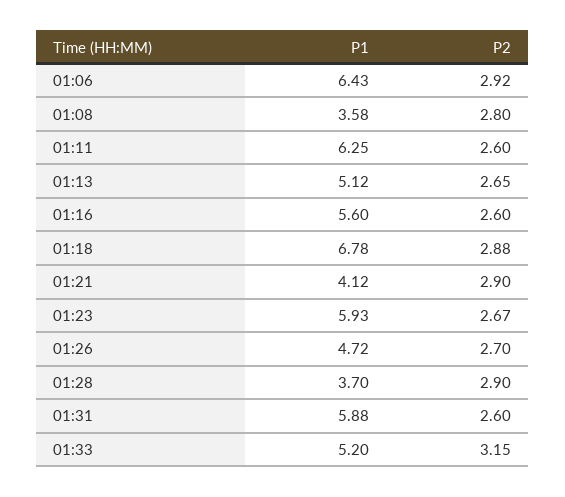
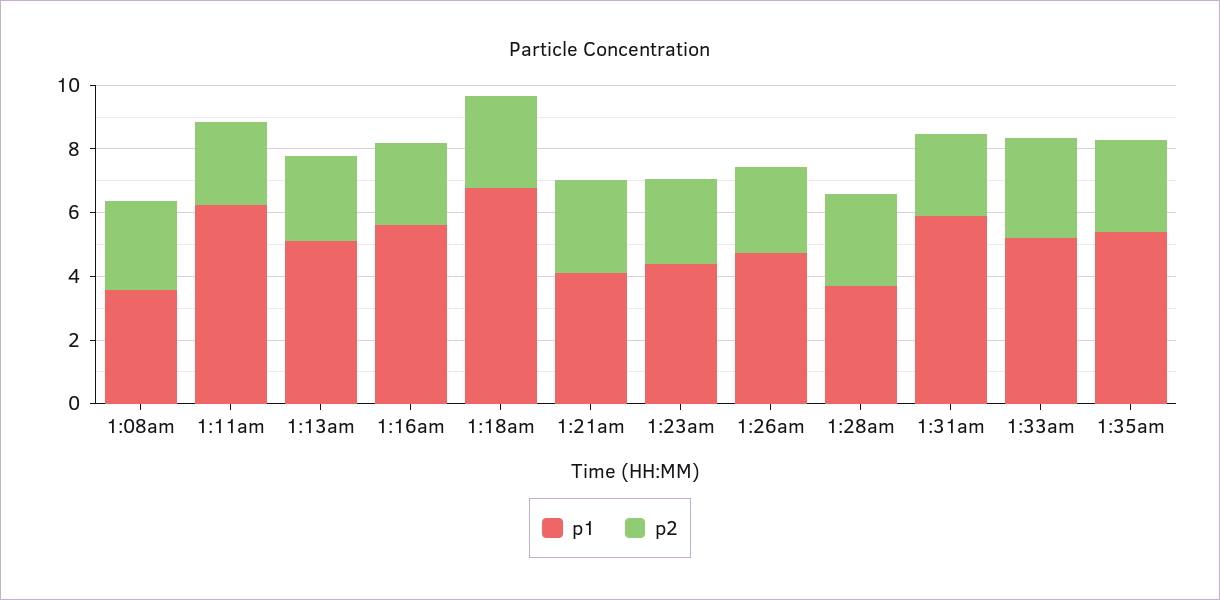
P1, 01:06: 6.43 -> none
P2, 01:06: 2.92 -> none
P1, 01:23: 5.93 -> 4.5
P1, 1:35am: none -> 5.5
P2, 1:35am: none -> 3

